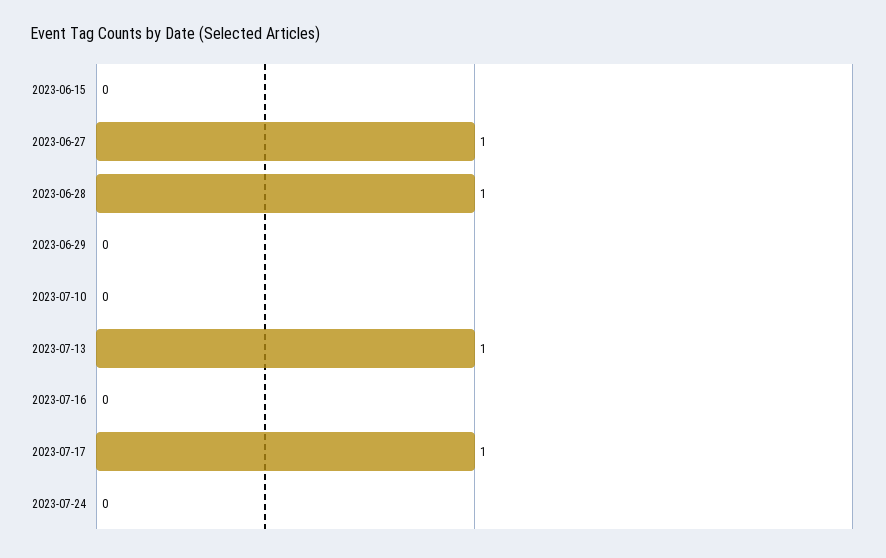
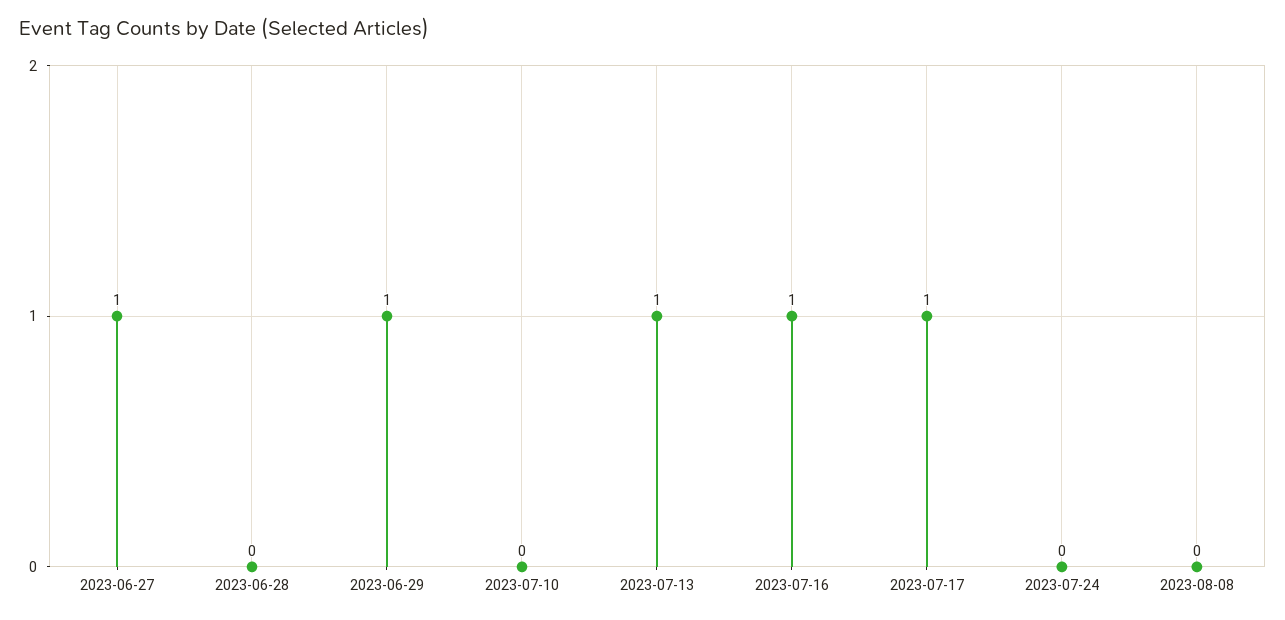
2023-06-15: 0 -> none
2023-06-28: 1 -> 0
2023-06-29: 0 -> 1
2023-07-16: 0 -> 1
2023-08-08: none -> 0

